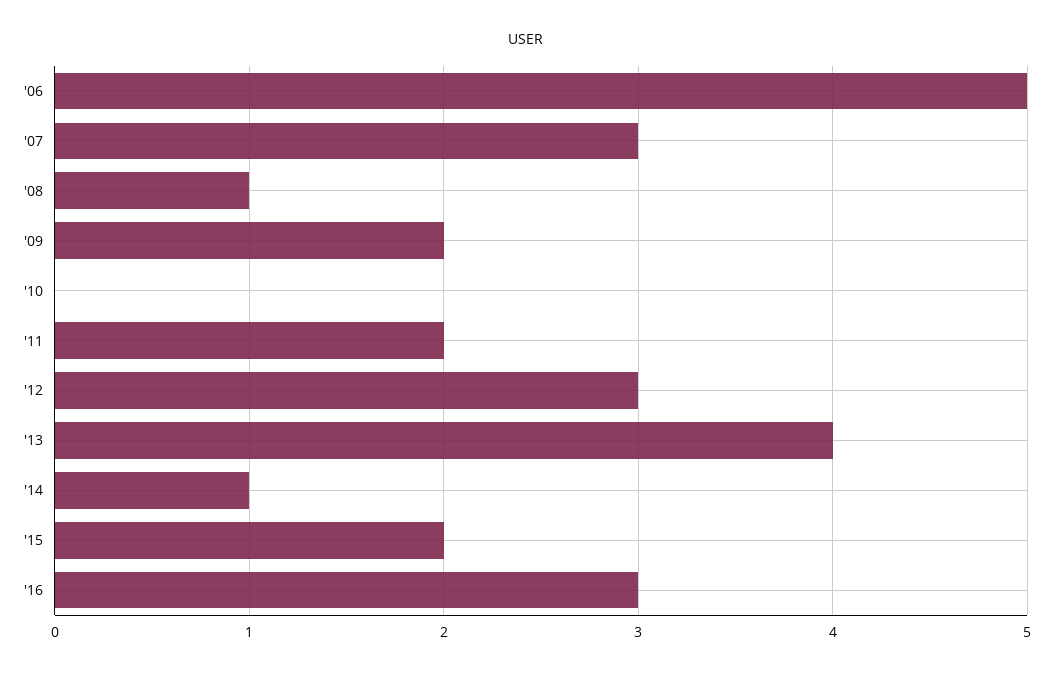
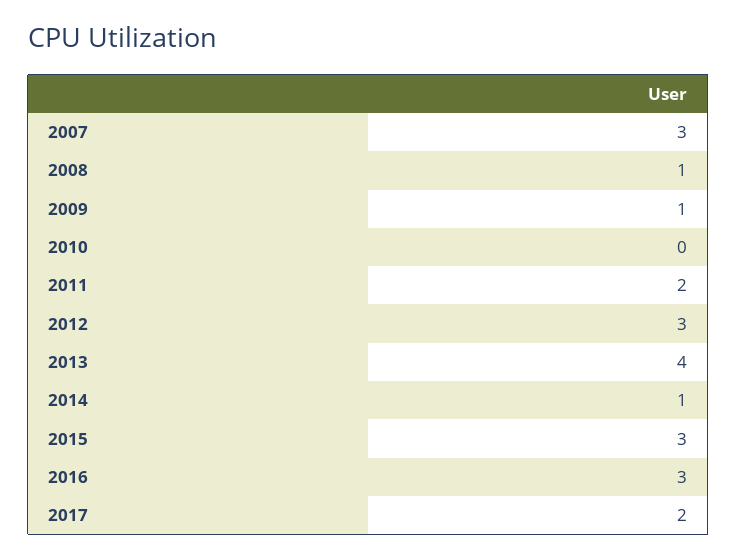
'06: 5 -> none
'09: 2 -> 1
'15: 2 -> 3
2017: none -> 2

